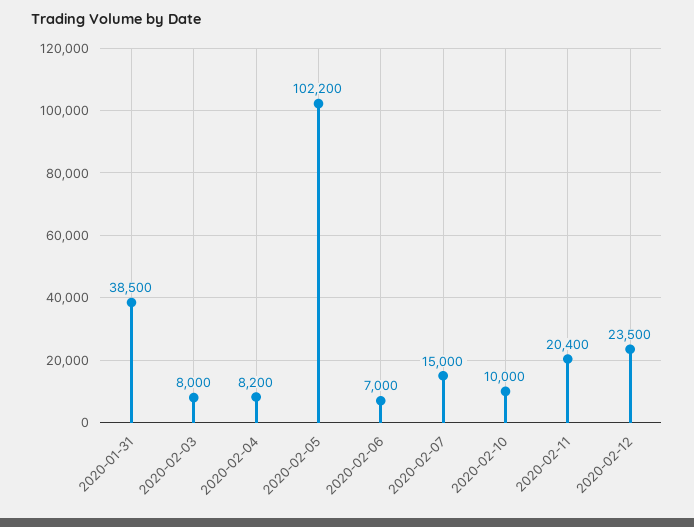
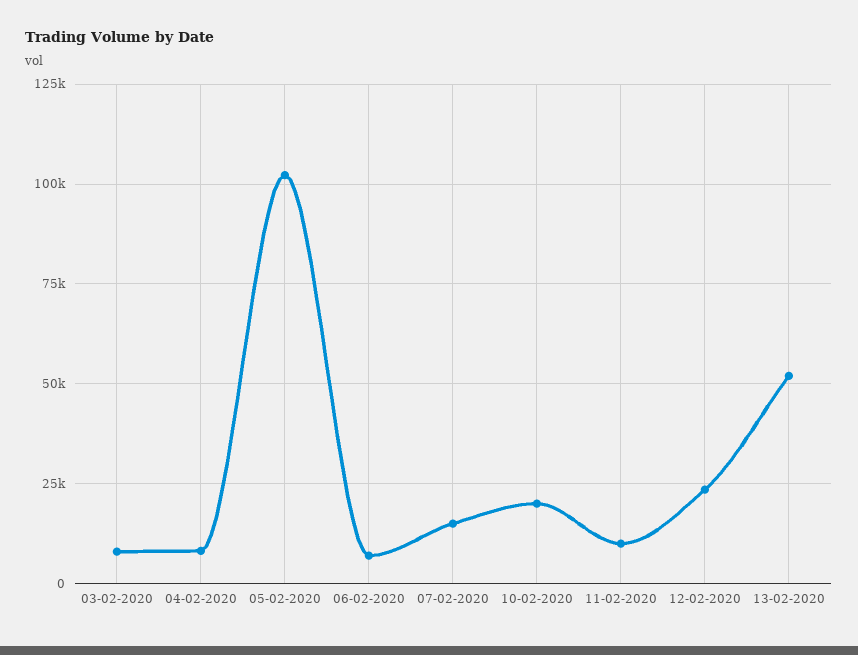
2020-01-31: 38500 -> none
2020-02-10: 10000 -> 20000
2020-02-11: 20400 -> 10000
13-02-2020: none -> 52500

